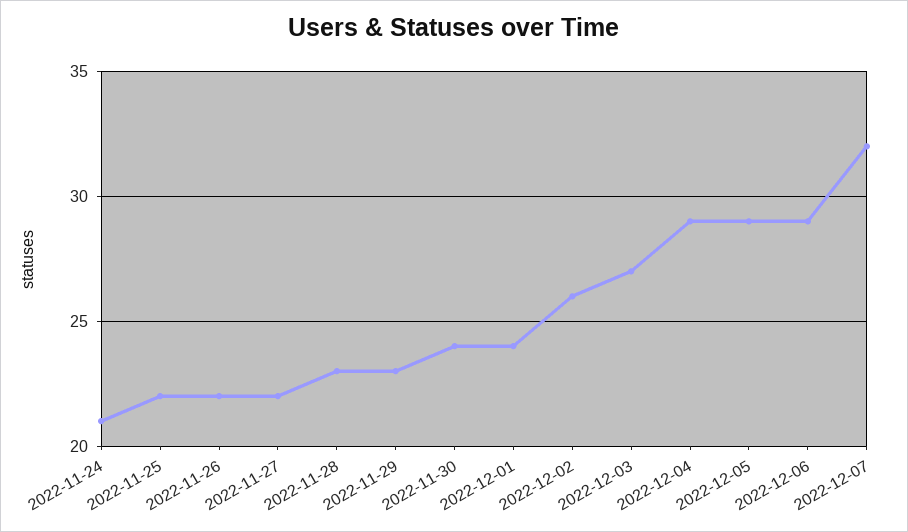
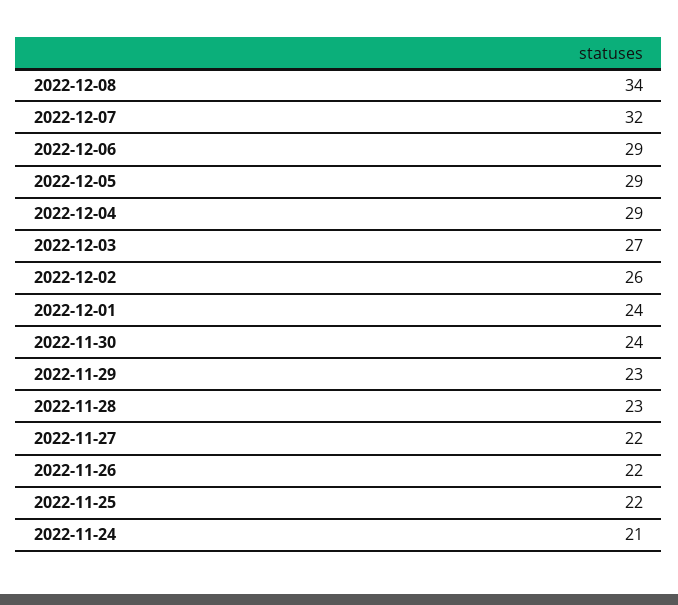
2022-12-08: none -> 34

